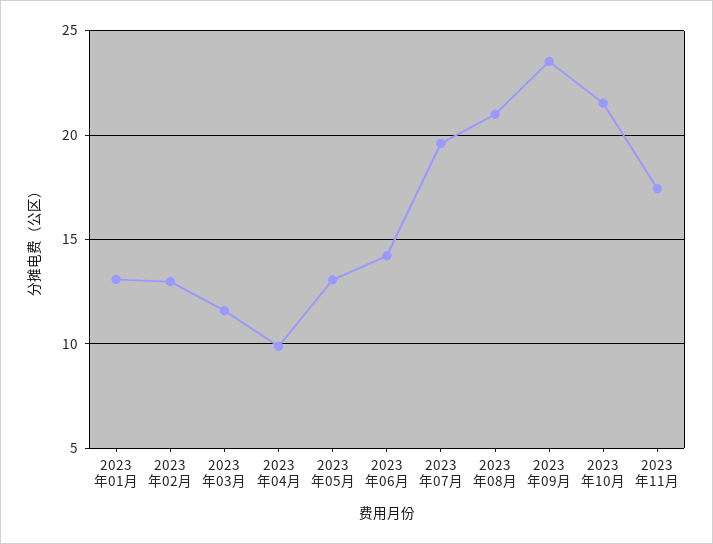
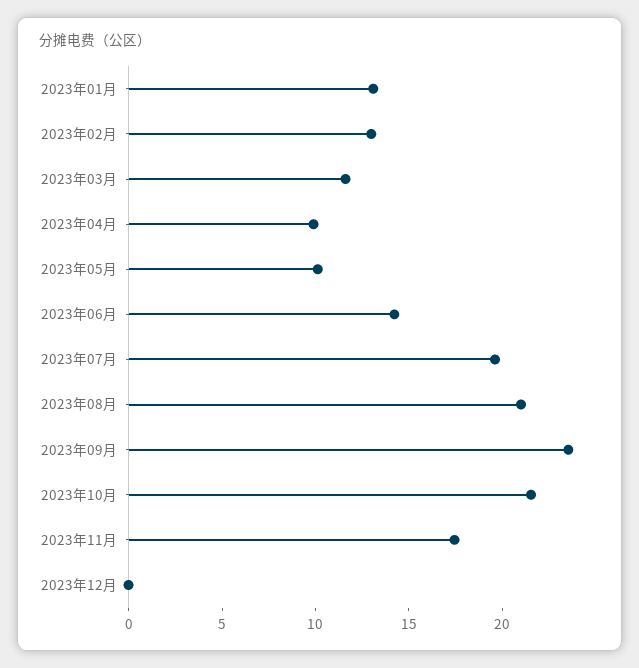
2023年05月: 13 -> 10
2023年12月: none -> 0

